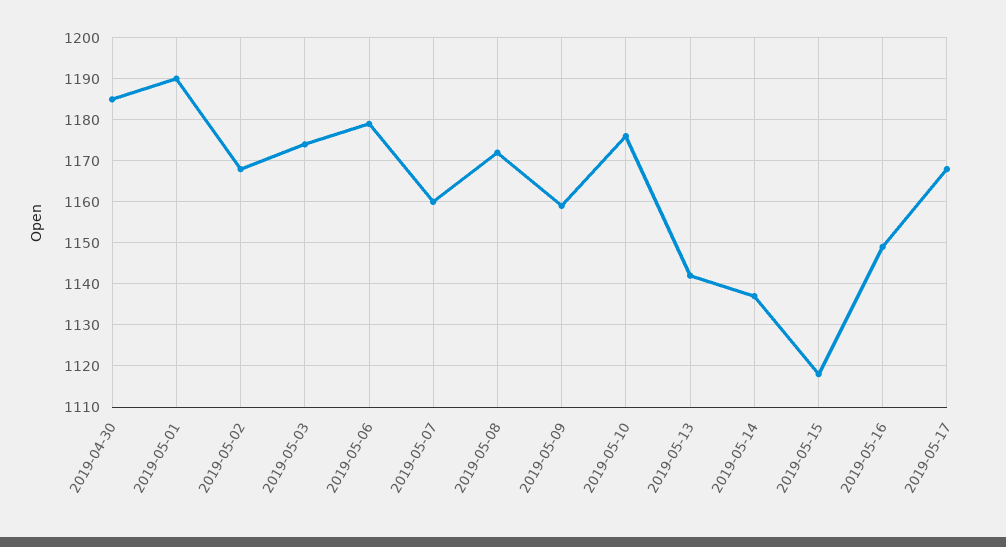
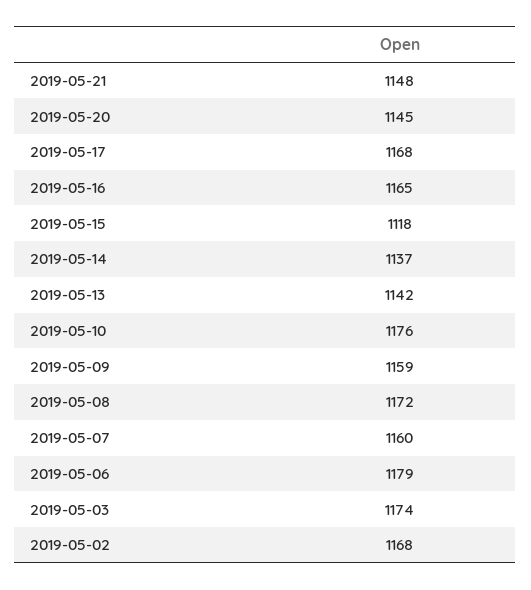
2019-04-30: 1185 -> none
2019-05-01: 1190 -> none
2019-05-16: 1150 -> 1165
2019-05-21: none -> 1148
2019-05-20: none -> 1145

